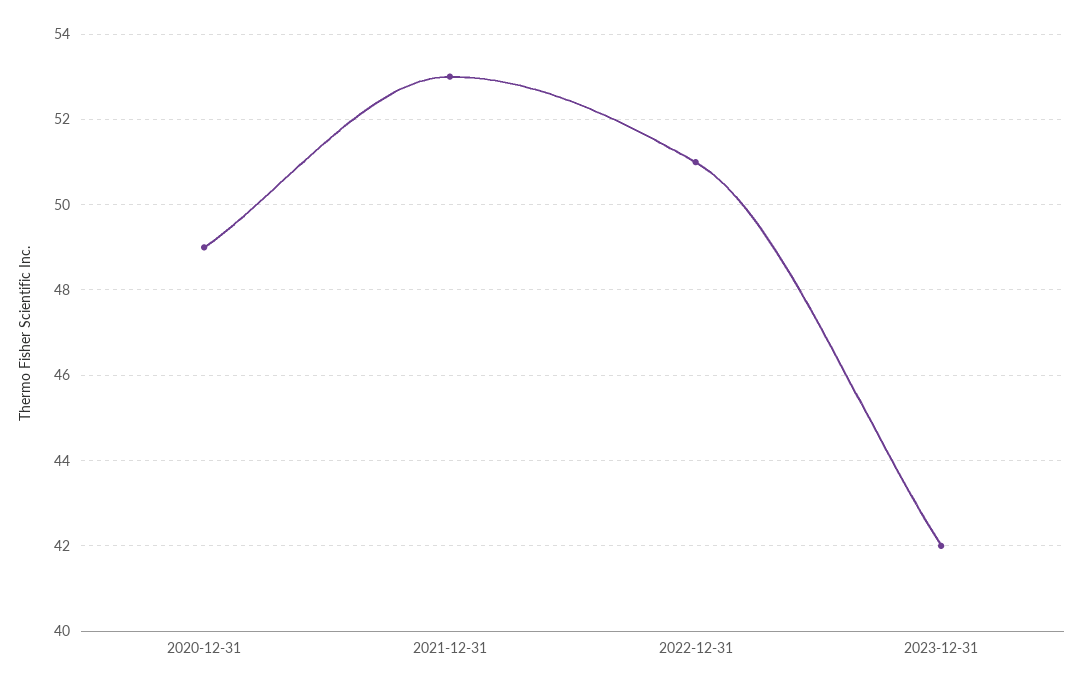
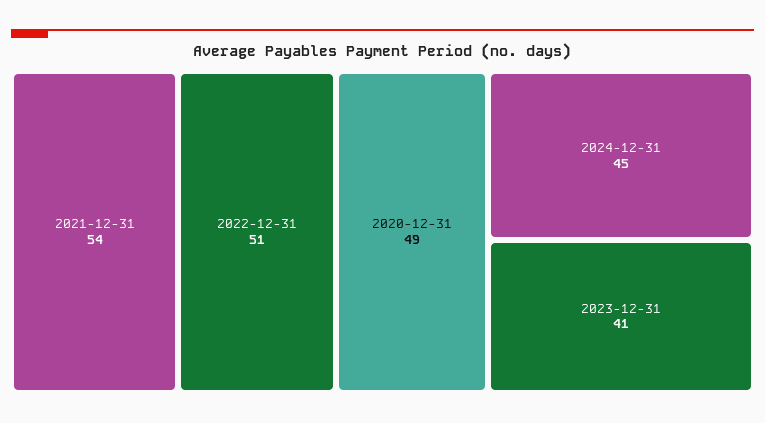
2021-12-31: 53 -> 54
2023-12-31: 42 -> 41
2024-12-31: none -> 45

